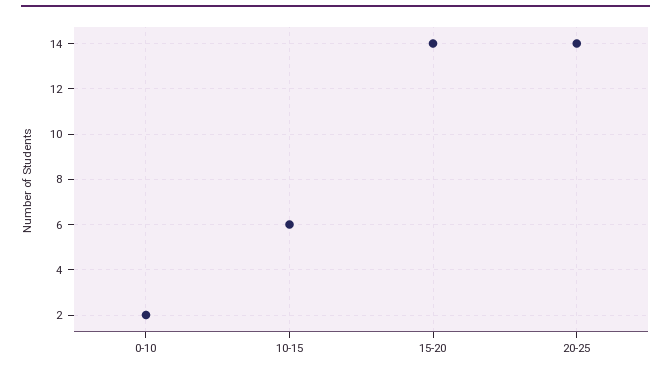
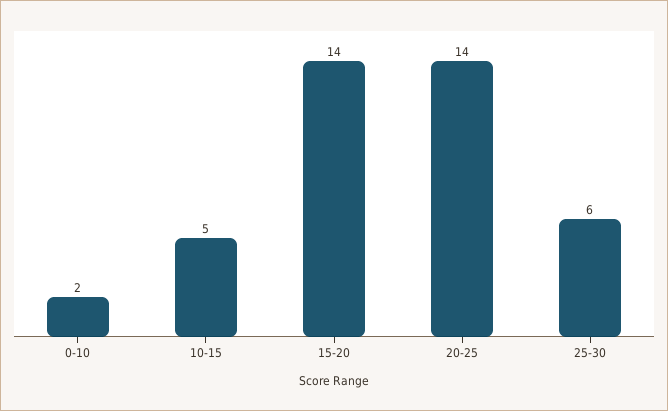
10-15: 6 -> 5
25-30: none -> 6

